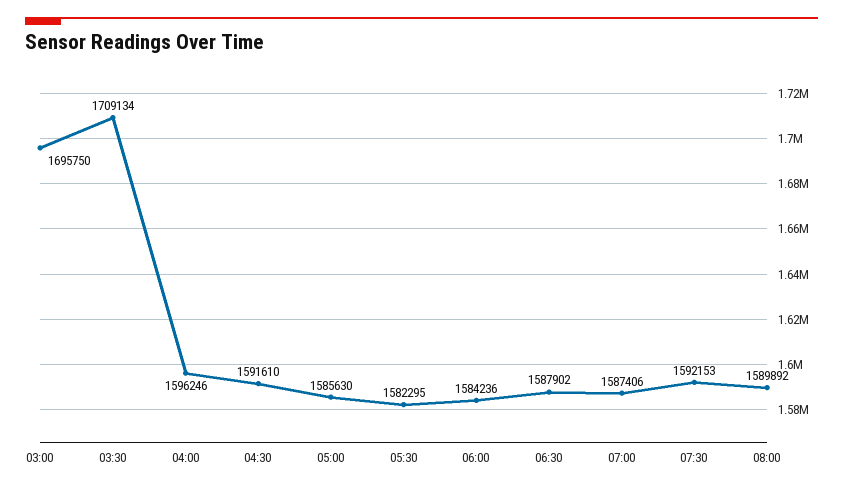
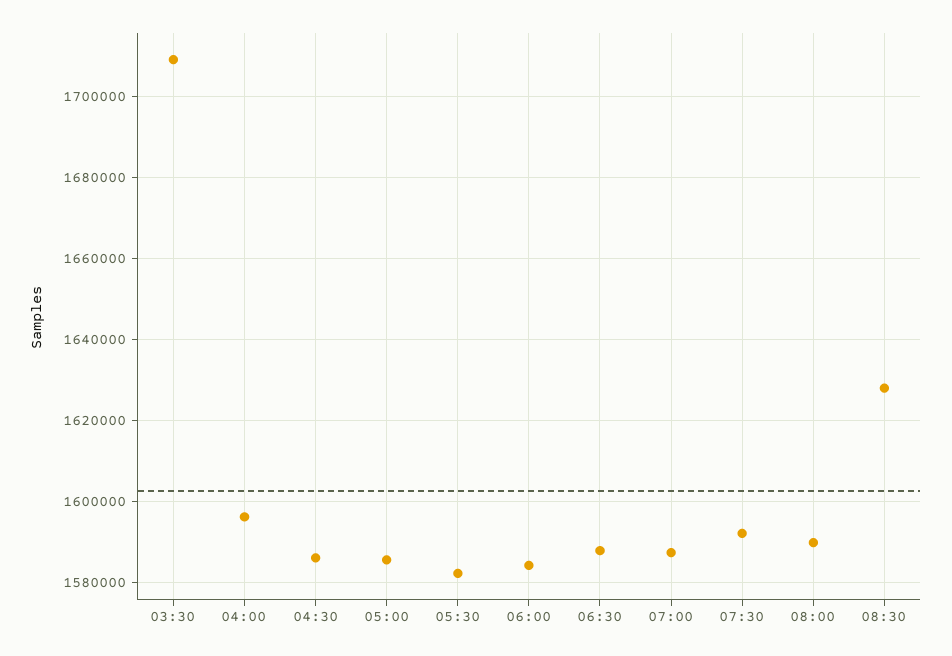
03:00: 1695750 -> none
04:30: 1591610 -> 1586000
08:30: none -> 1628000

